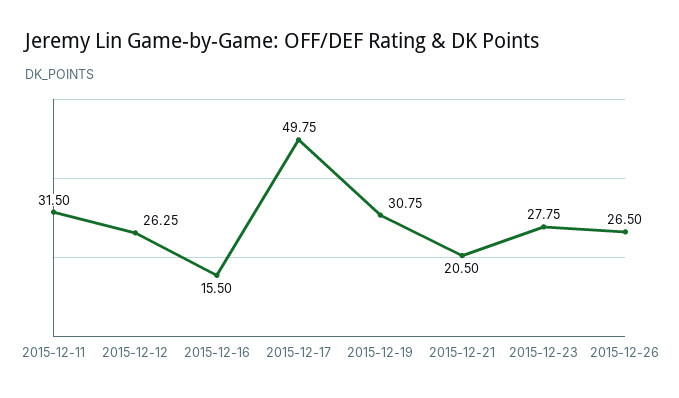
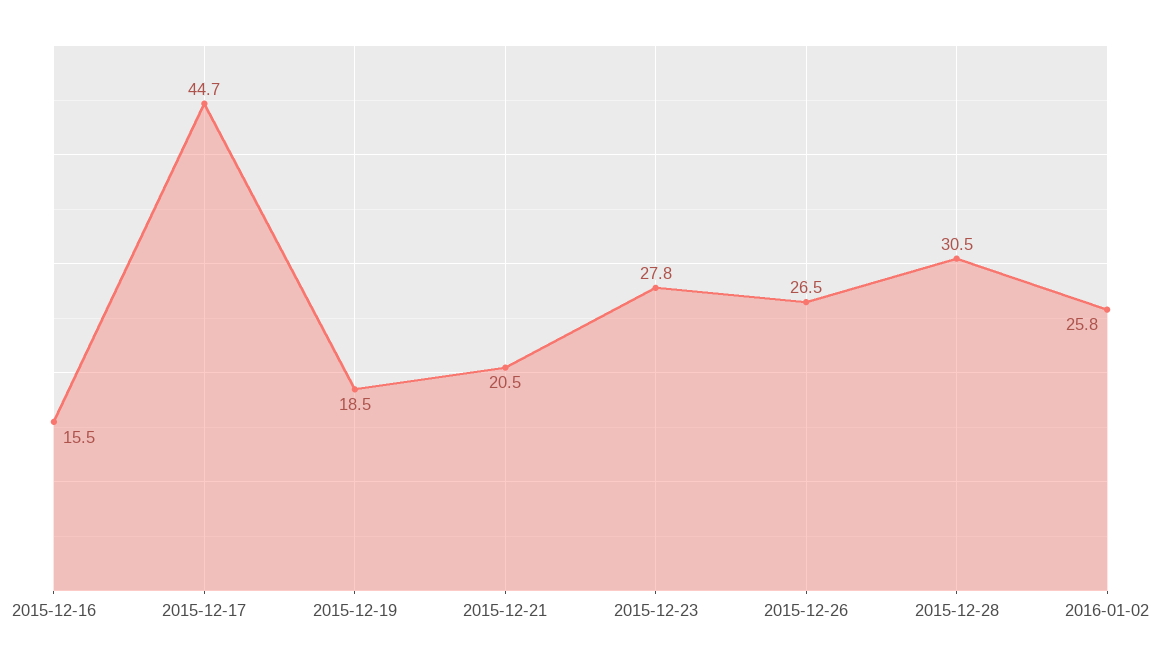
2015-12-11: 31.5 -> none
2015-12-12: 26.25 -> none
2015-12-17: 49.75 -> 44.7
2015-12-19: 30.75 -> 18.5
2015-12-28: none -> 30.5
2016-01-02: none -> 25.8

